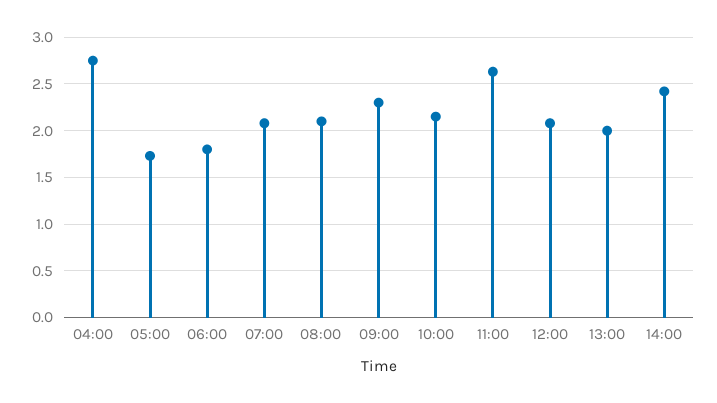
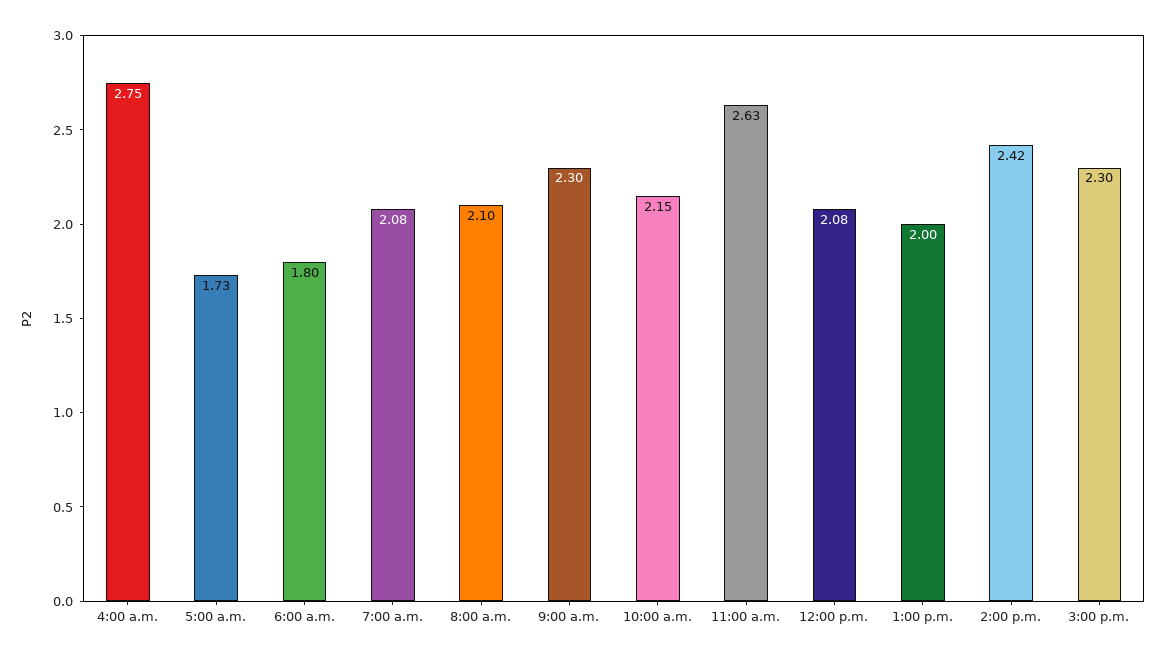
3:00 p.m.: none -> 2.3

